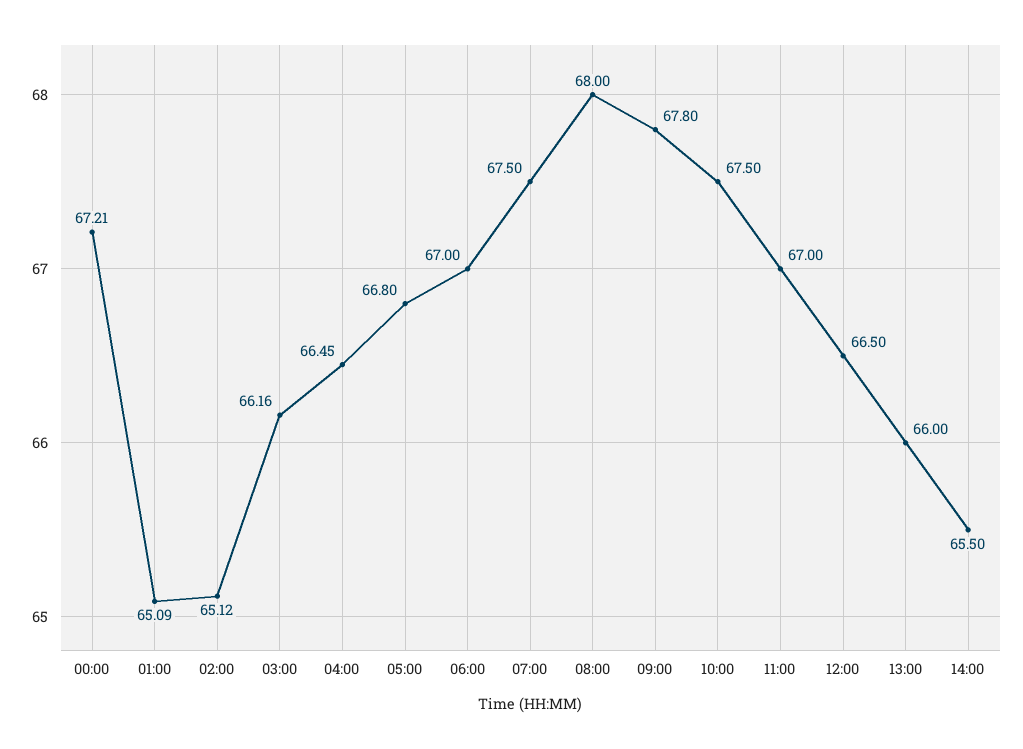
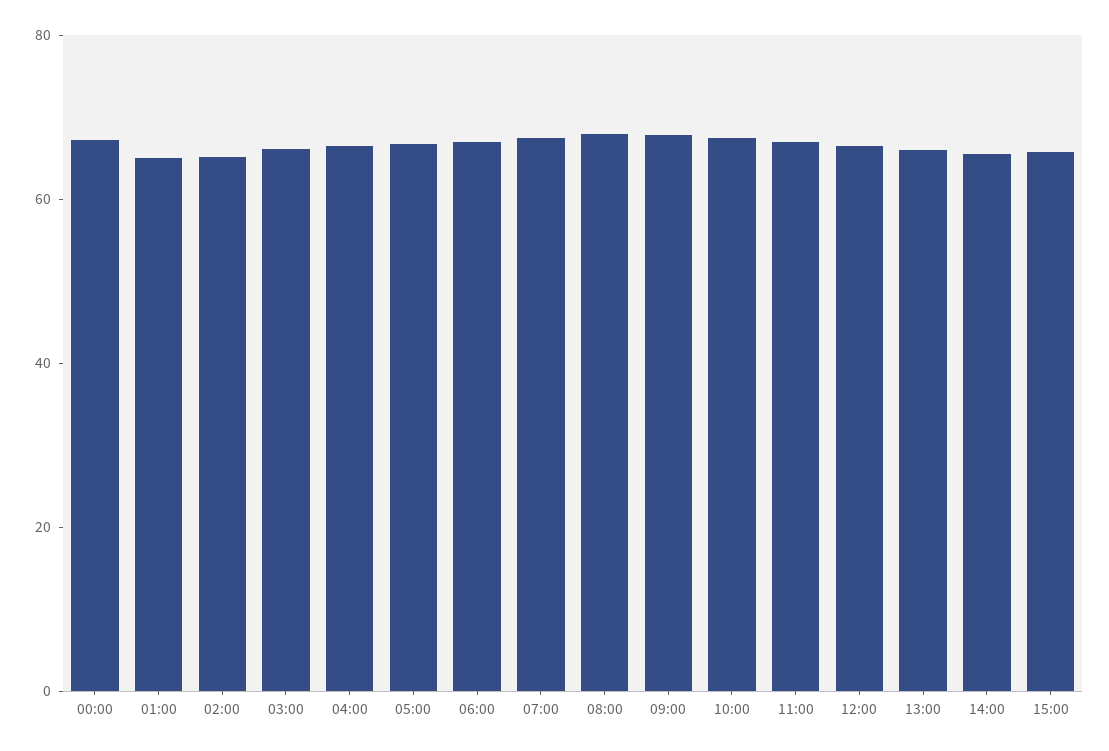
15:00: none -> 65

